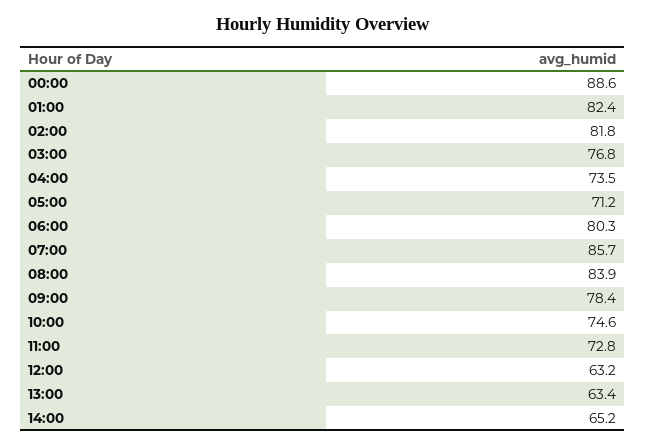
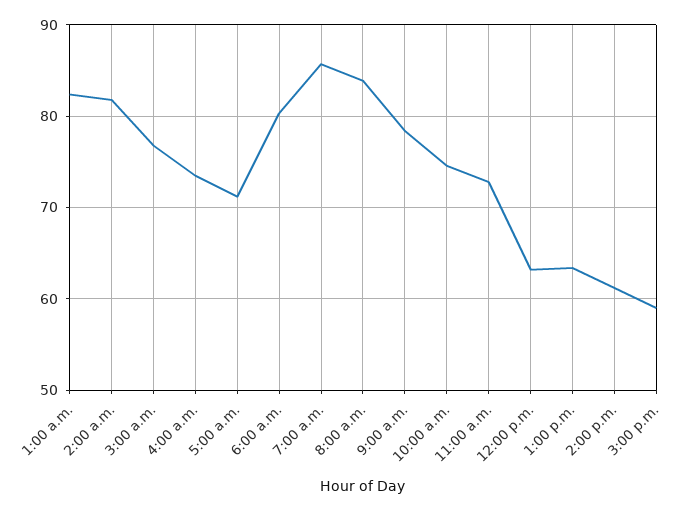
00:00: 88.6 -> none
14:00: 65.2 -> 61
3:00 p.m.: none -> 59

